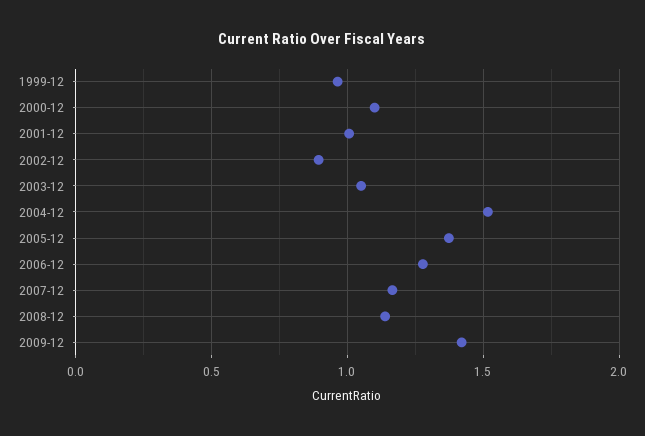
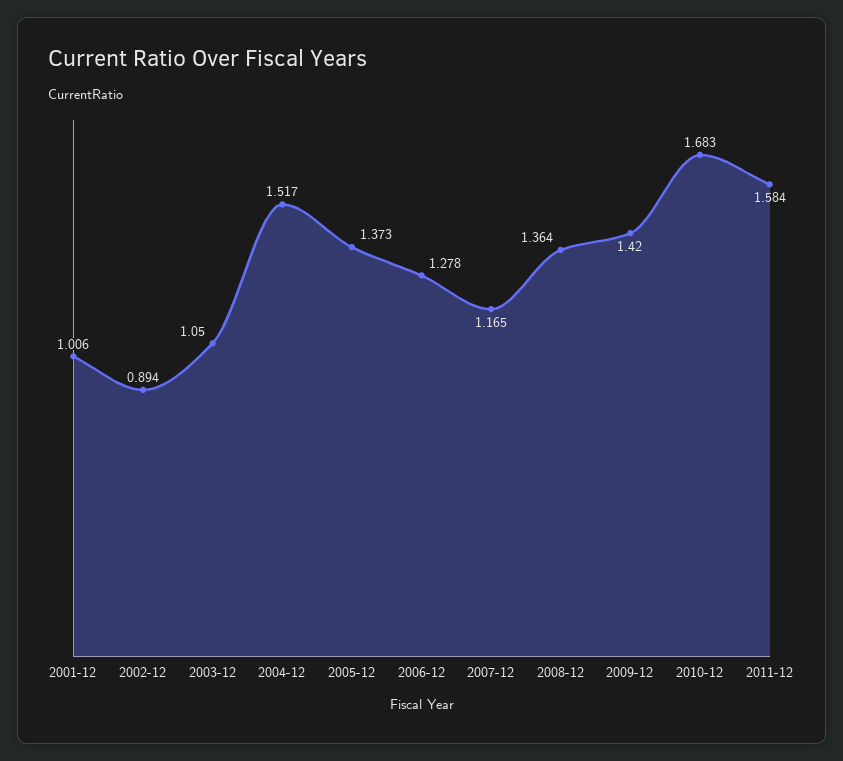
1999-12: 0.95 -> none
2000-12: 1.1 -> none
2008-12: 1.15 -> 1.364
2010-12: none -> 1.683
2011-12: none -> 1.584

